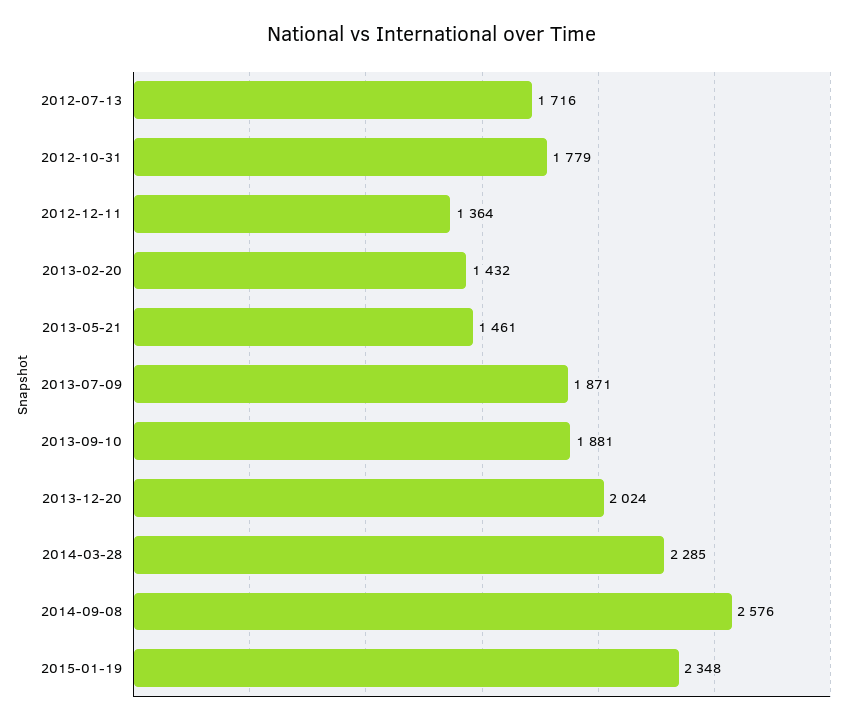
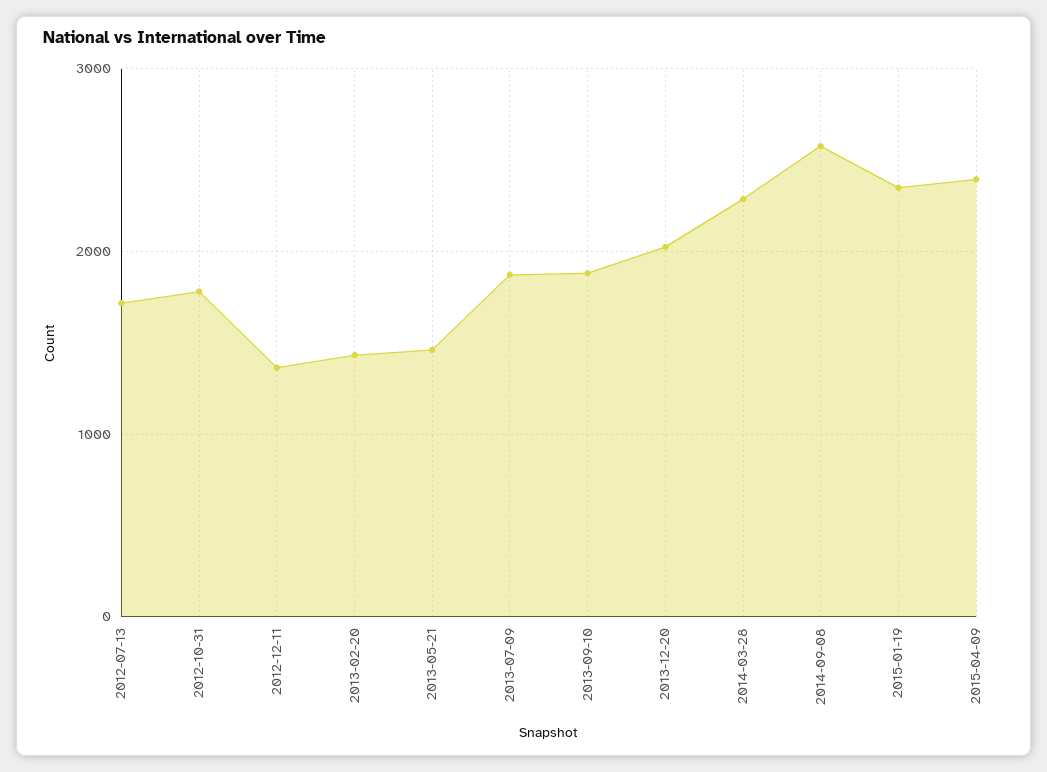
2015-04-09: none -> 2400

